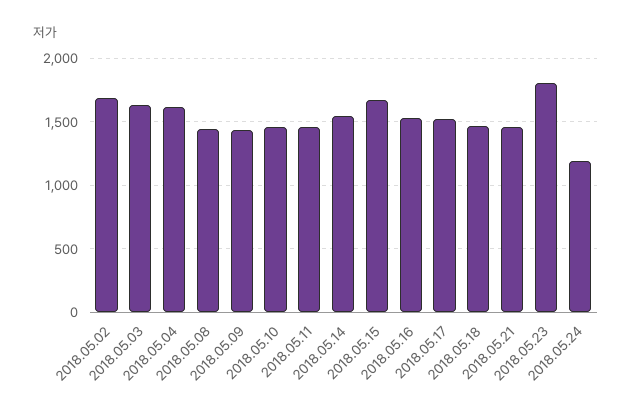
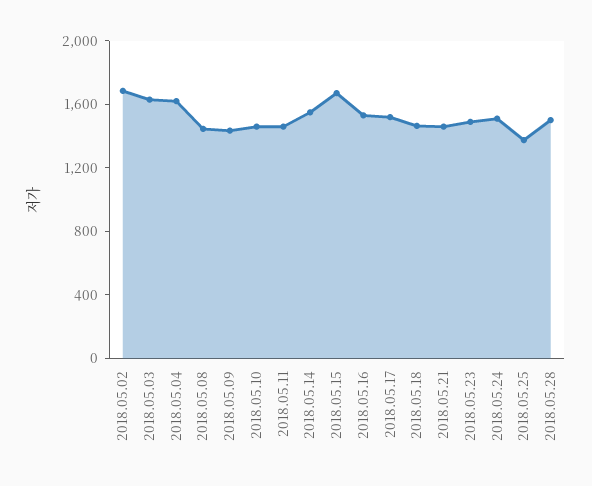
2018.05.23: 1800 -> 1500
2018.05.24: 1200 -> 1500
2018.05.25: none -> 1400
2018.05.28: none -> 1500

